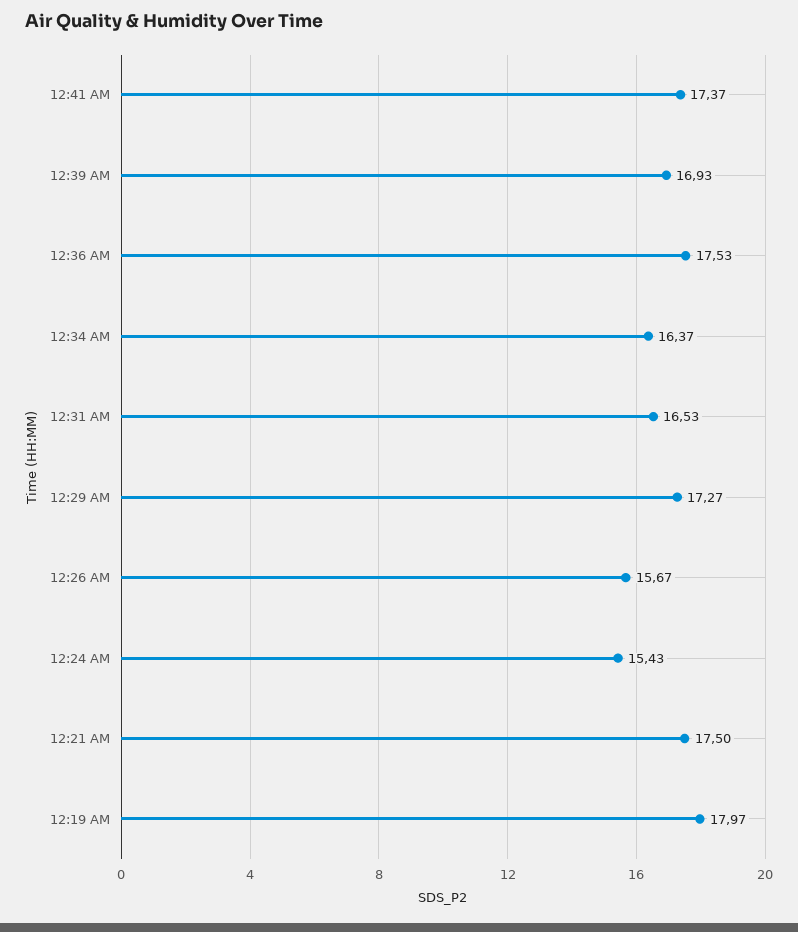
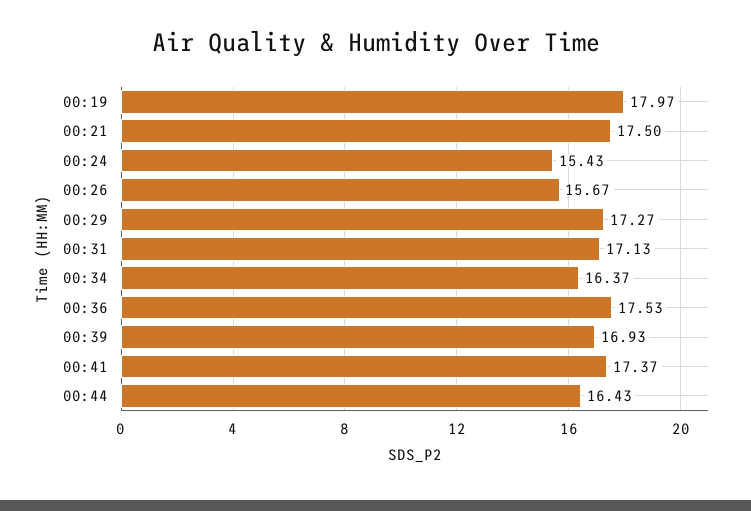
12:31 AM: 16.53 -> 17.13
00:44: none -> 16.43

